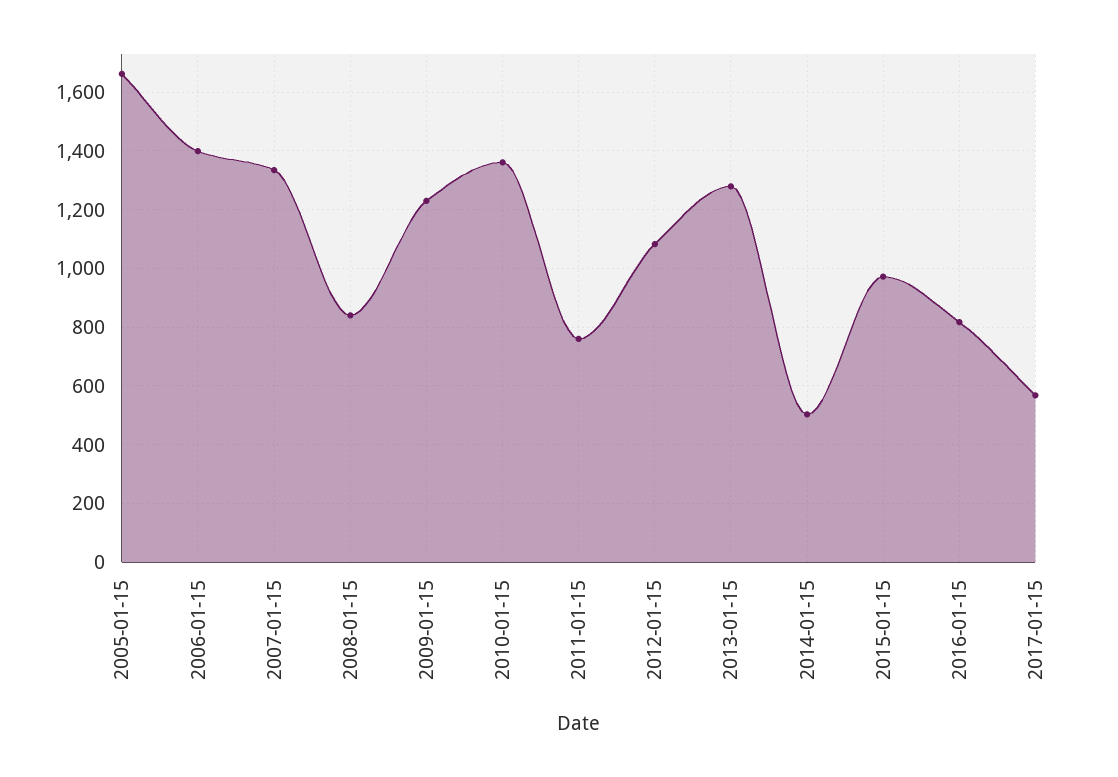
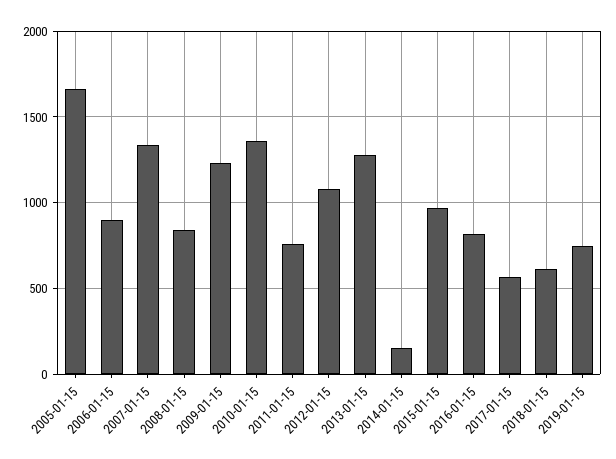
2006-01-15: 1400 -> 900
2014-01-15: 500 -> 150
2018-01-15: none -> 600
2019-01-15: none -> 750

